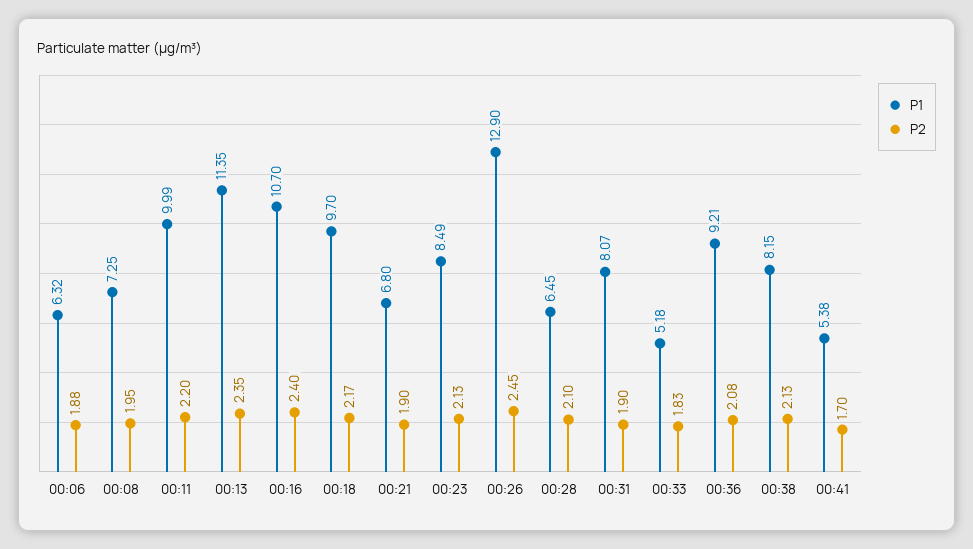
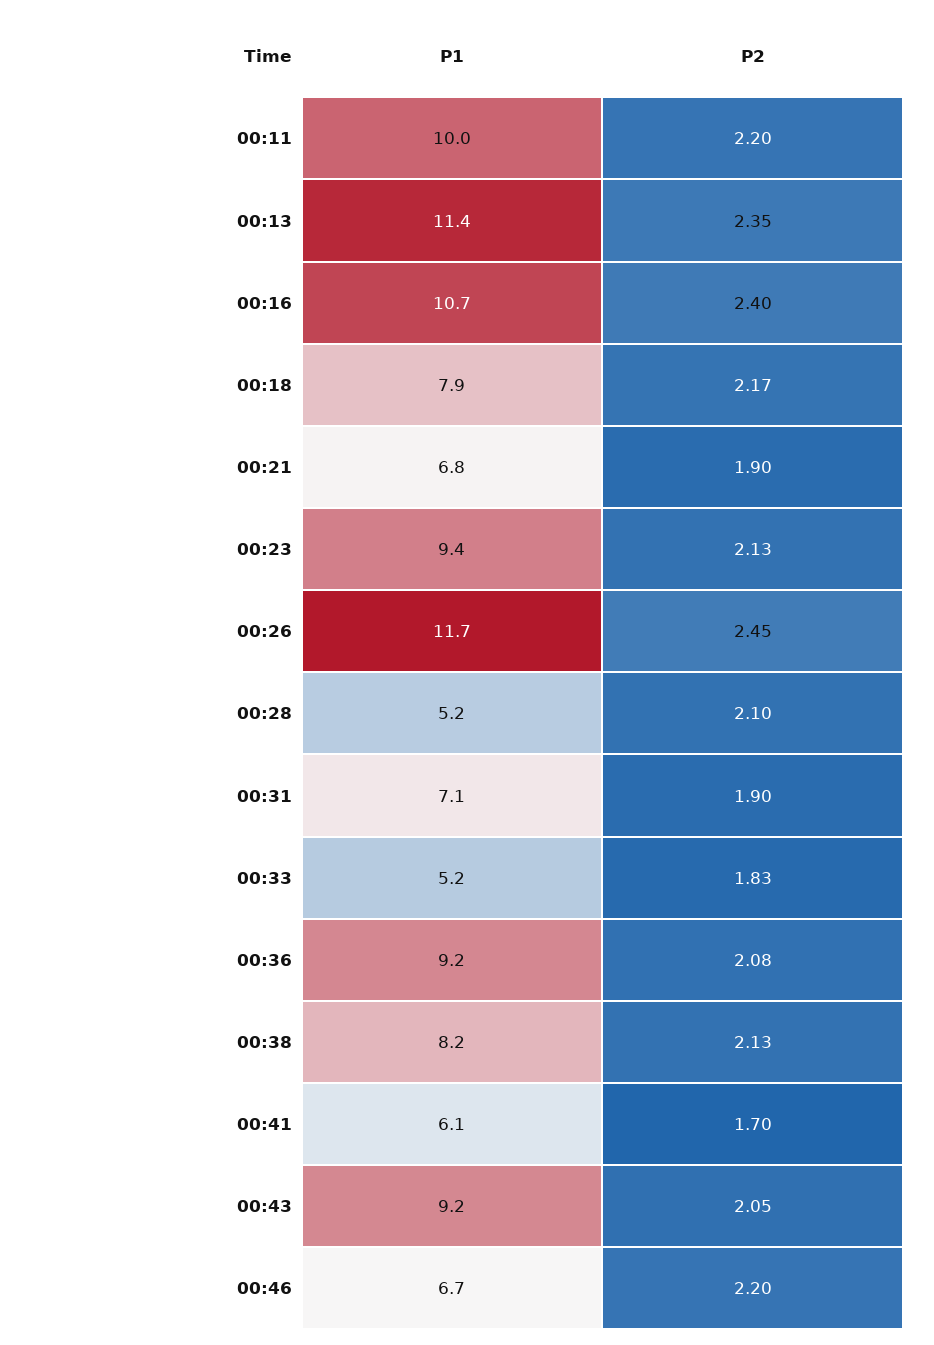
P1, 00:06: 6.32 -> none
P2, 00:06: 1.88 -> none
P1, 00:08: 7.25 -> none
P2, 00:08: 1.95 -> none
P1, 00:18: 9.7 -> 7.9
P1, 00:23: 8.49 -> 9.4
P1, 00:26: 12.9 -> 11.7
P1, 00:28: 6.45 -> 5.2
P1, 00:31: 8.07 -> 7.1
P1, 00:41: 5.38 -> 6.1
P1, 00:43: none -> 9.2
P2, 00:43: none -> 2.05
P1, 00:46: none -> 6.7
P2, 00:46: none -> 2.2

